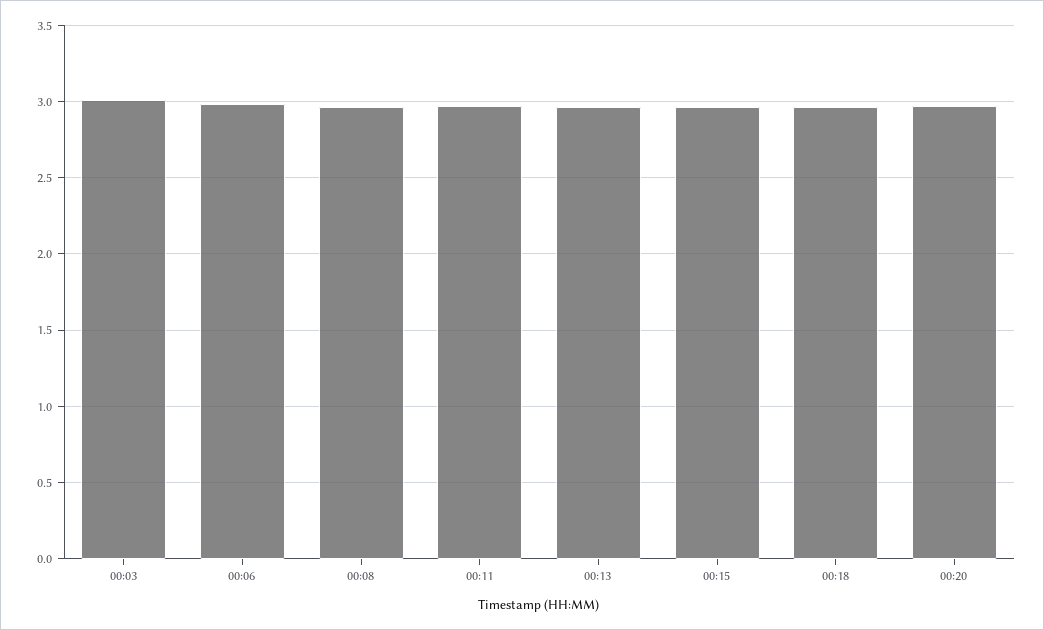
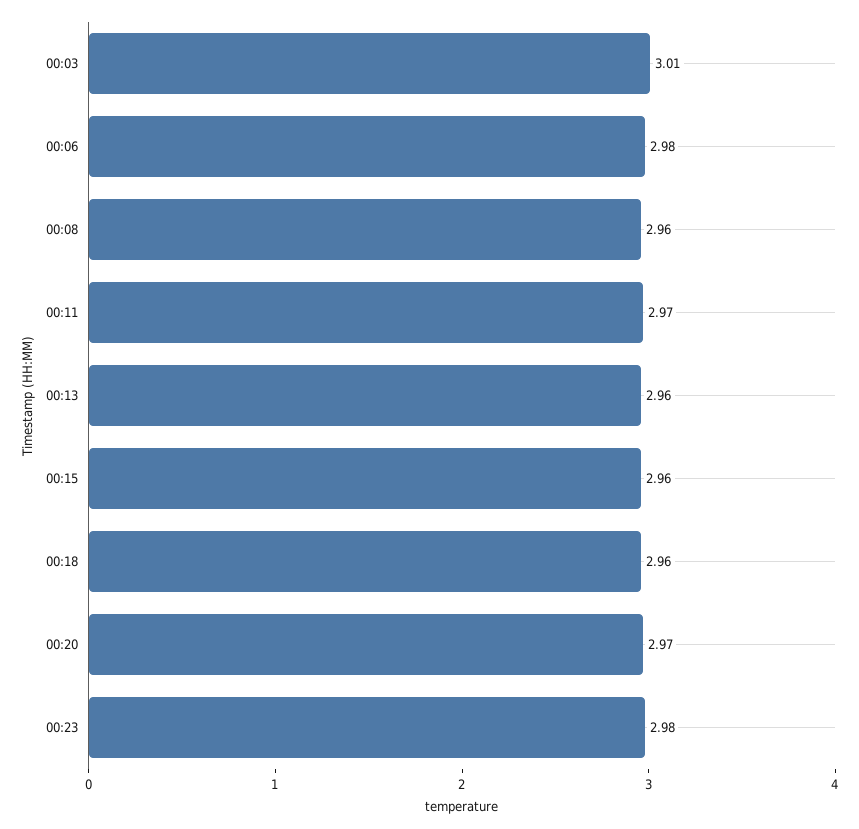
00:23: none -> 2.98

